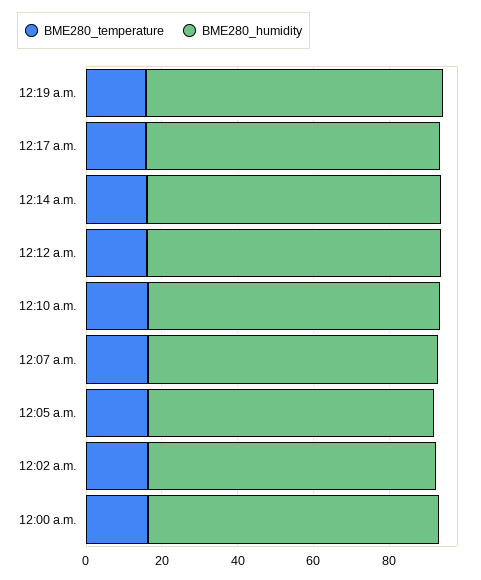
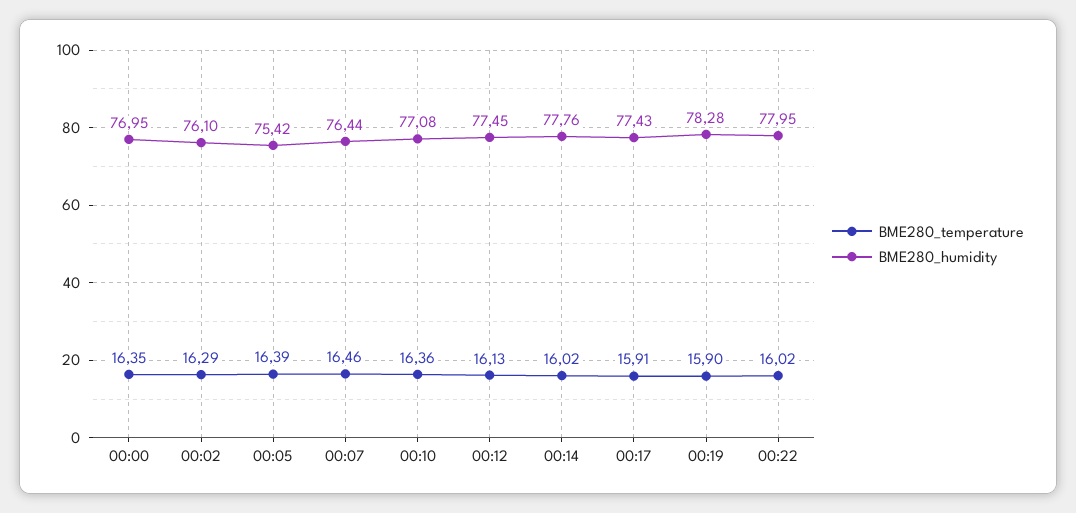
BME280_temperature, 00:22: none -> 16.02
BME280_humidity, 00:22: none -> 77.95

